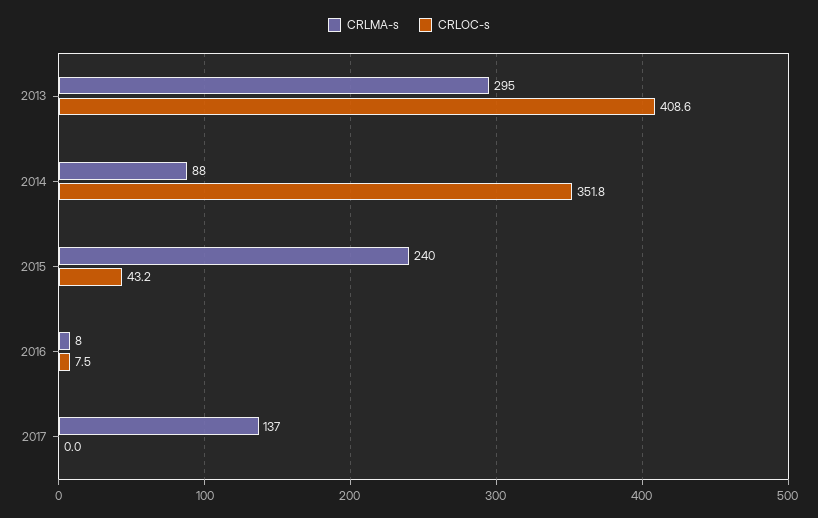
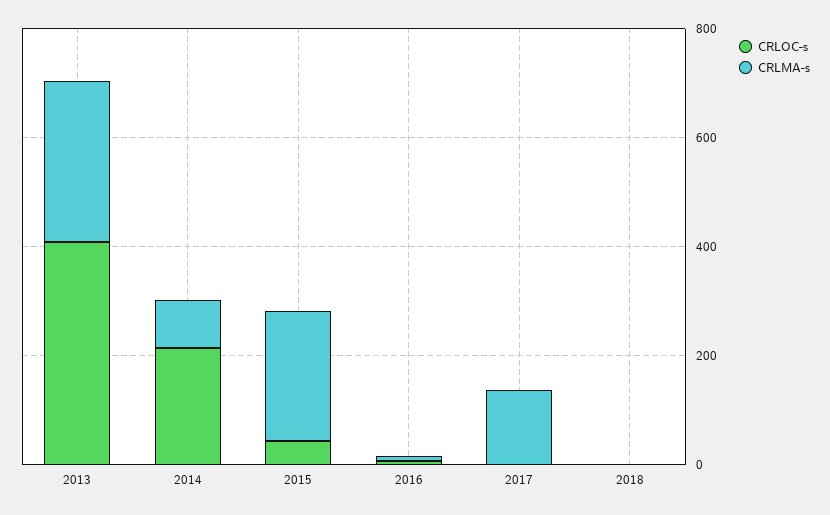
CRLOC-s, 2014: 351.8 -> 200
CRLOC-s, 2018: none -> 0
CRLMA-s, 2018: none -> 0

